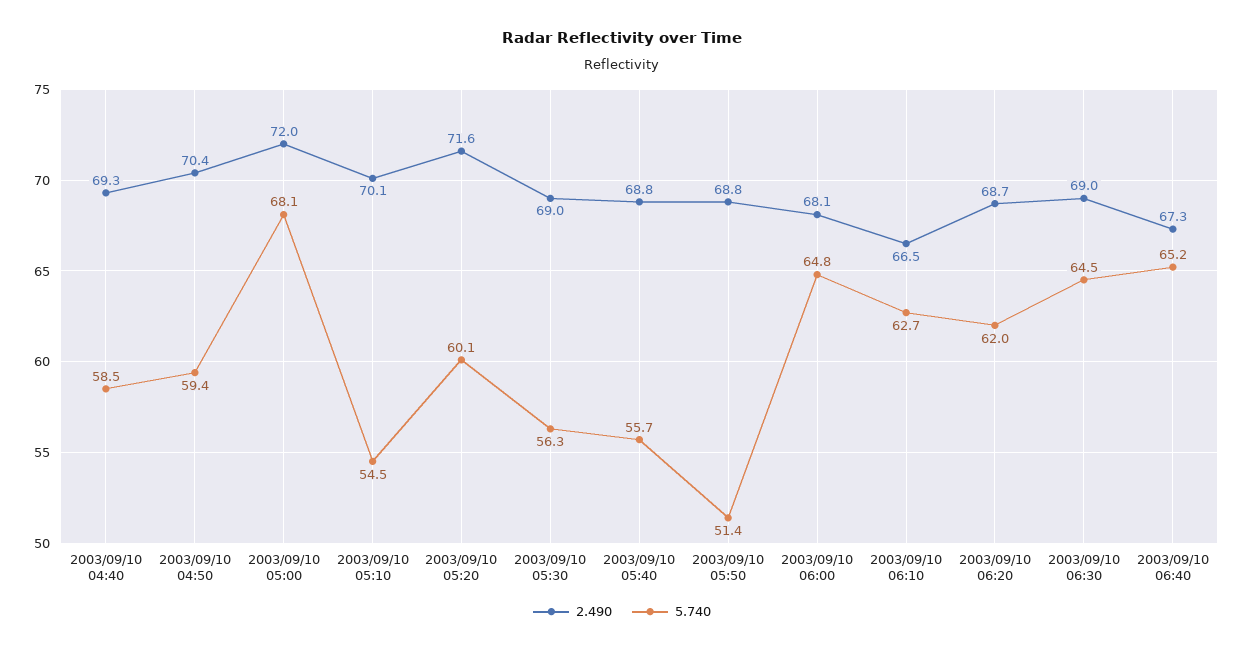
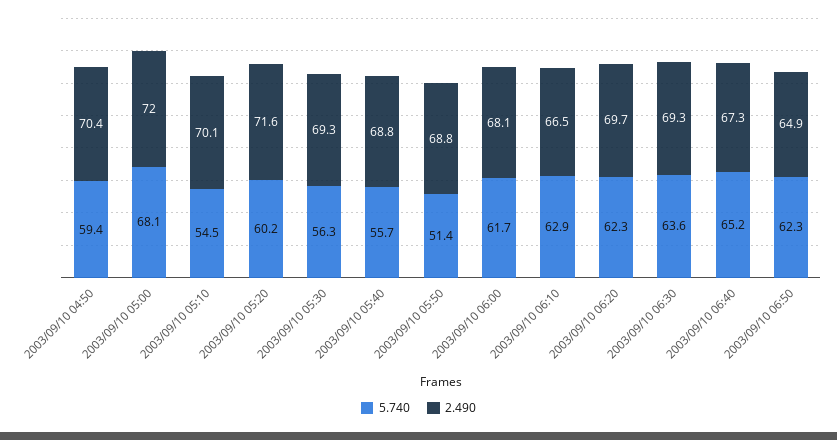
2.490, 2003/09/10 04:40: 69.3 -> none
5.740, 2003/09/10 04:40: 58.5 -> none
5.740, 2003/09/10 05:20: 60.1 -> 60.2
2.490, 2003/09/10 05:30: 69 -> 69.3
5.740, 2003/09/10 06:00: 64.8 -> 61.7
5.740, 2003/09/10 06:10: 62.7 -> 62.9
2.490, 2003/09/10 06:20: 68.7 -> 69.7
5.740, 2003/09/10 06:20: 62 -> 62.3
2.490, 2003/09/10 06:30: 69 -> 69.3
5.740, 2003/09/10 06:30: 64.5 -> 63.6
5.740, 2003/09/10 06:50: none -> 62.3
2.490, 2003/09/10 06:50: none -> 64.9

